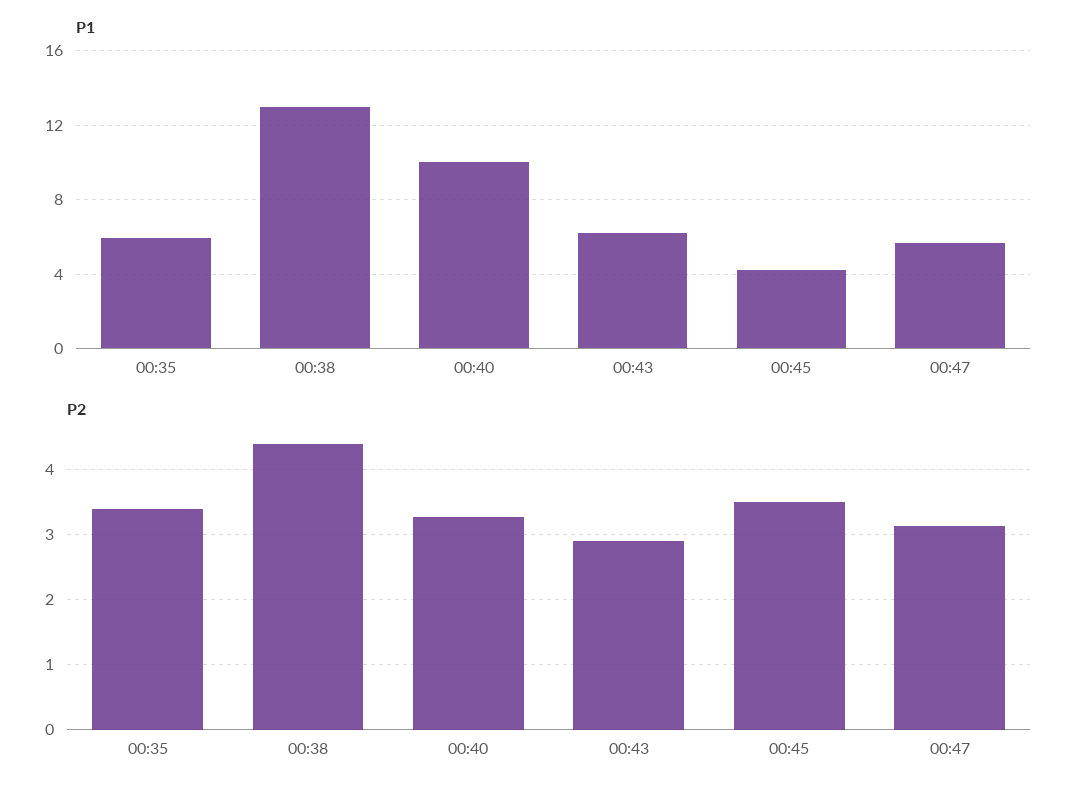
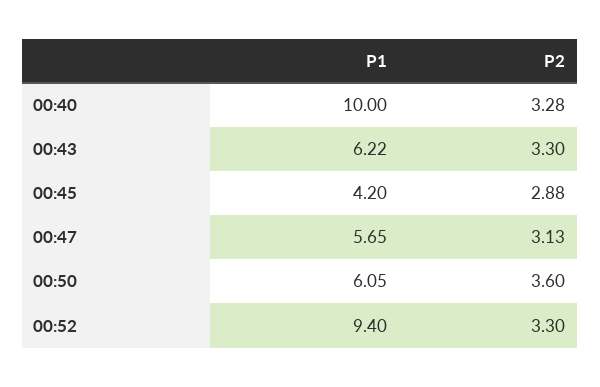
P1, 00:35: 6 -> none
P1, 00:38: 13 -> none
P2, 00:35: 3.4 -> none
P2, 00:38: 4.4 -> none
P2, 00:43: 2.9 -> 3.3
P2, 00:45: 3.5 -> 2.88
P1, 00:50: none -> 6.05
P2, 00:50: none -> 3.6
P1, 00:52: none -> 9.4
P2, 00:52: none -> 3.3

